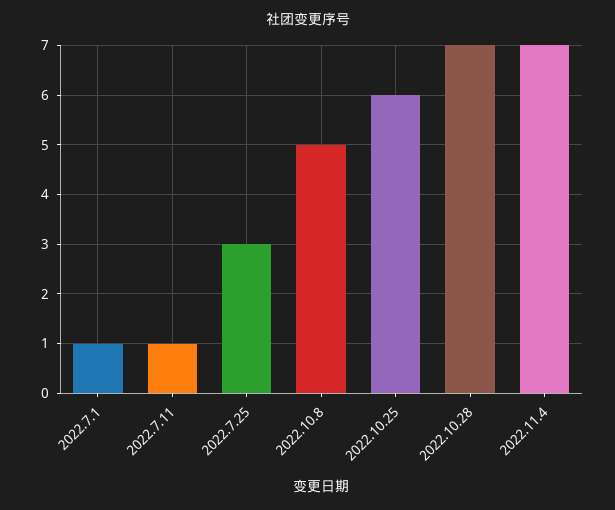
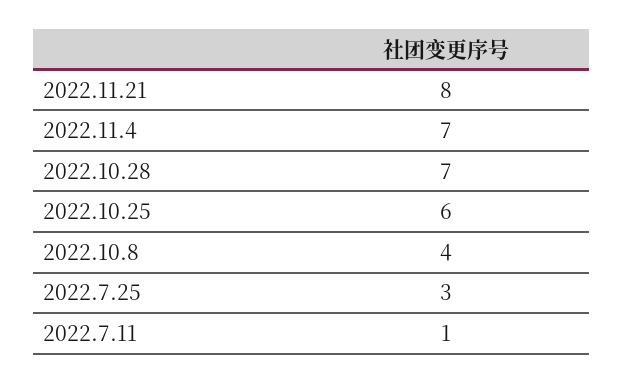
2022.7.1: 1 -> none
2022.10.8: 5 -> 4
2022.11.21: none -> 8

